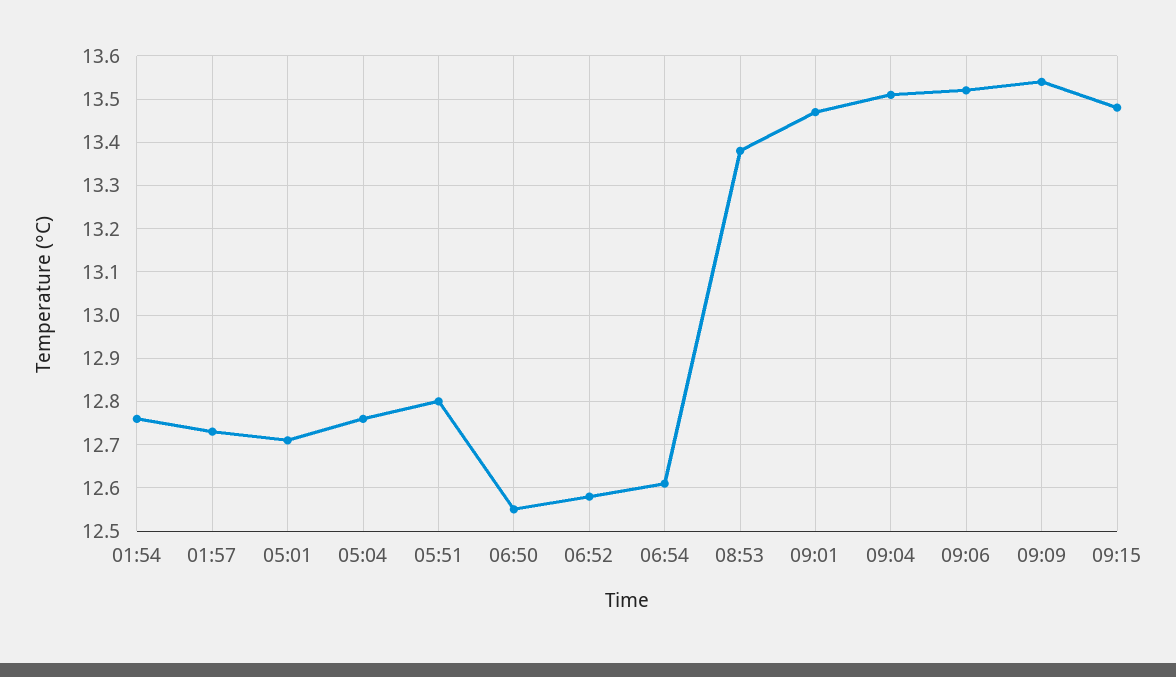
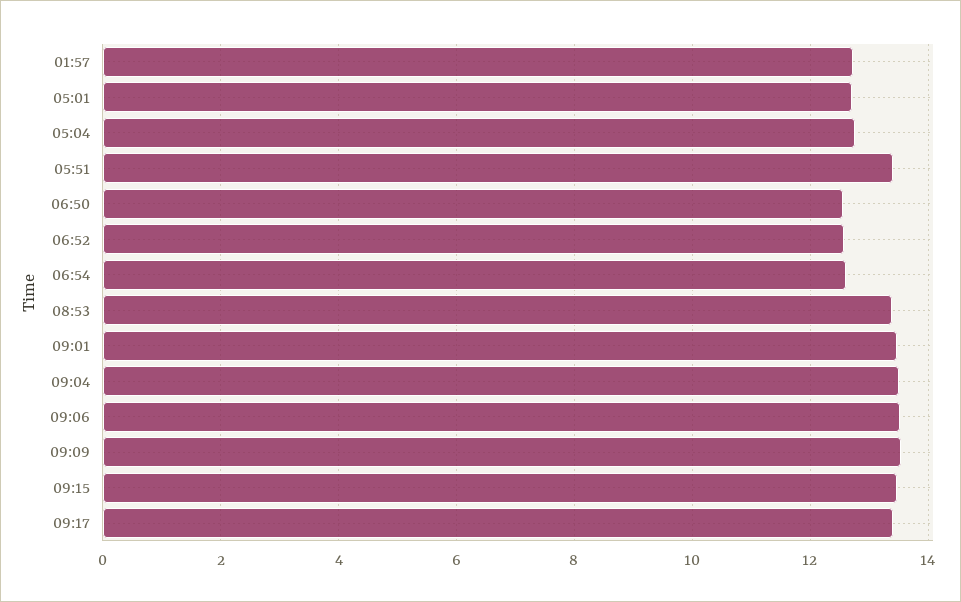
01:54: 12.75 -> none
05:51: 12.8 -> 13.4
09:17: none -> 13.4

